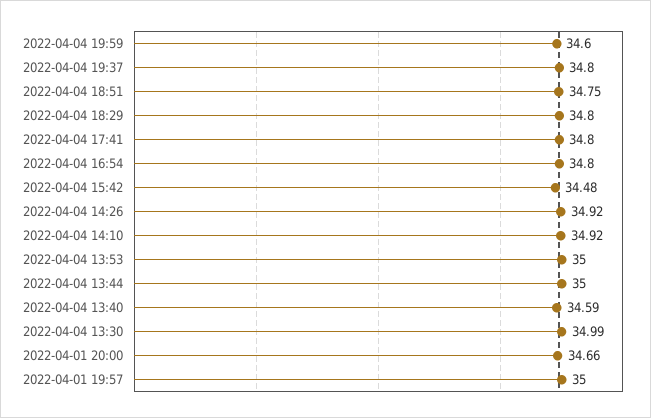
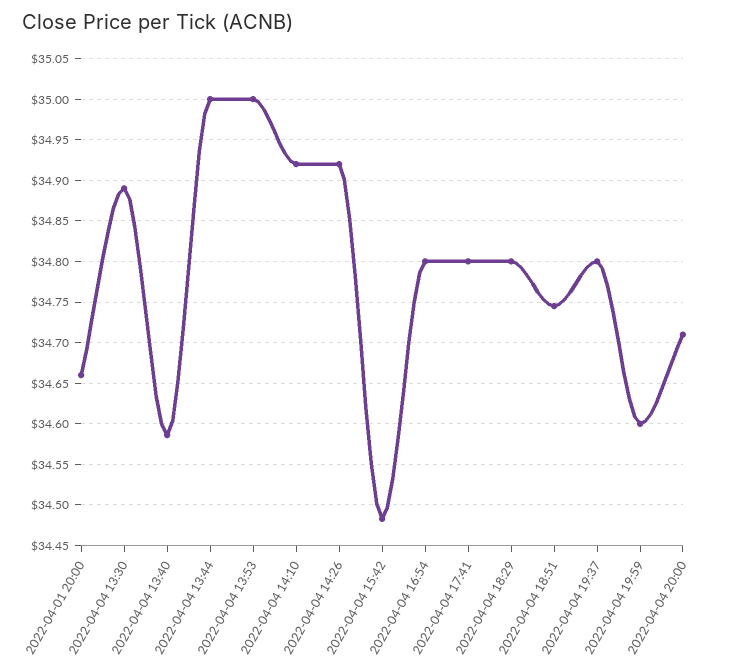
2022-04-04 13:30: 34.99 -> 34.89
2022-04-01 19:57: 35 -> none
2022-04-04 20:00: none -> 34.71

